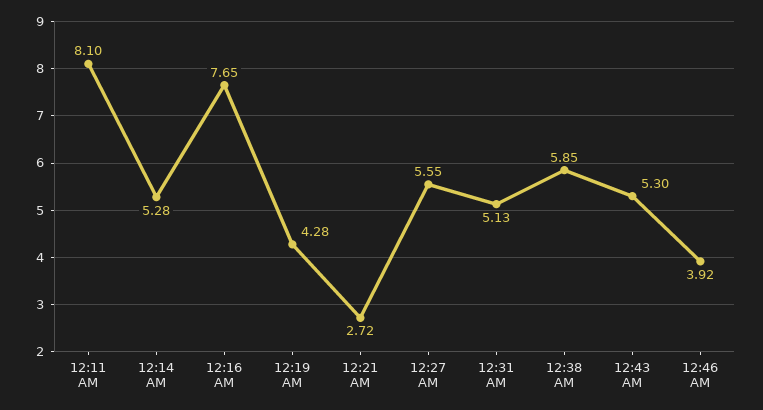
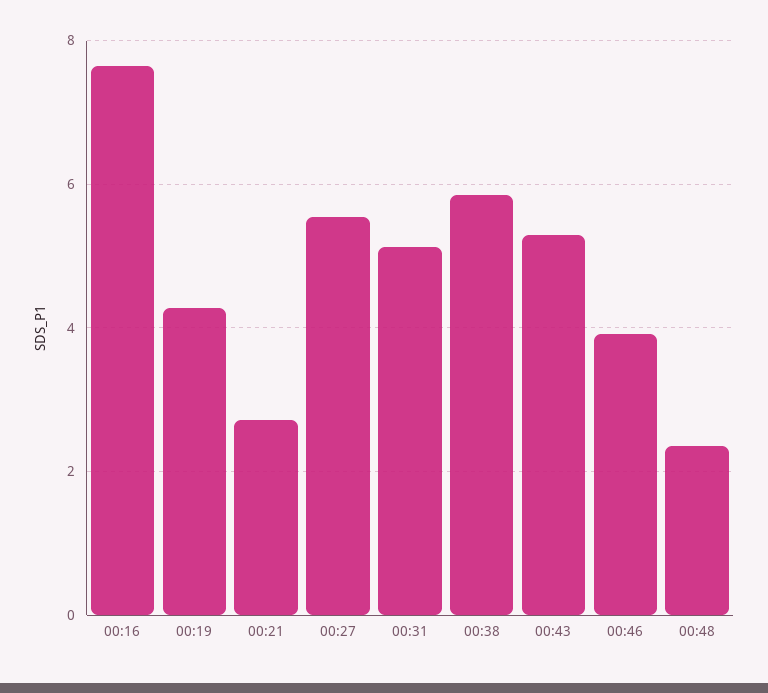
12:11 AM: 8.1 -> none
12:14 AM: 5.28 -> none
00:48: none -> 2.4

